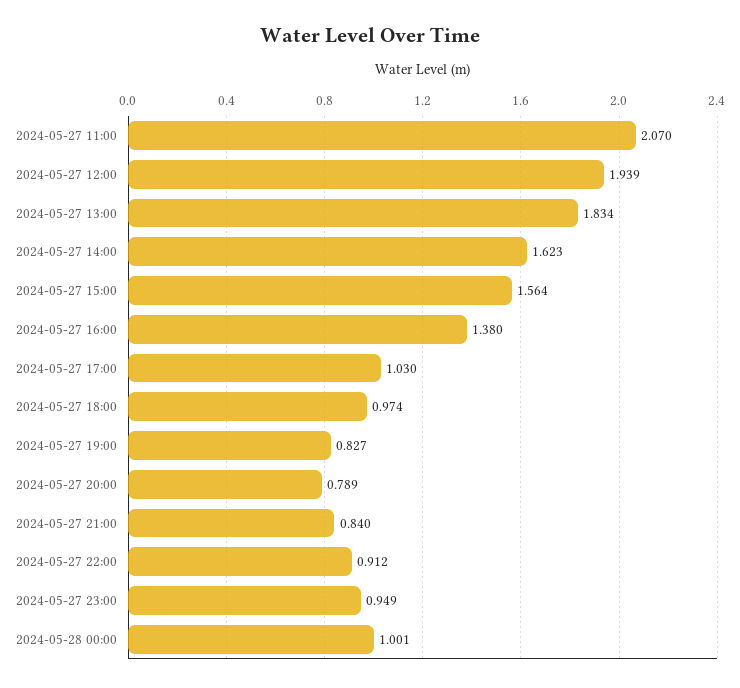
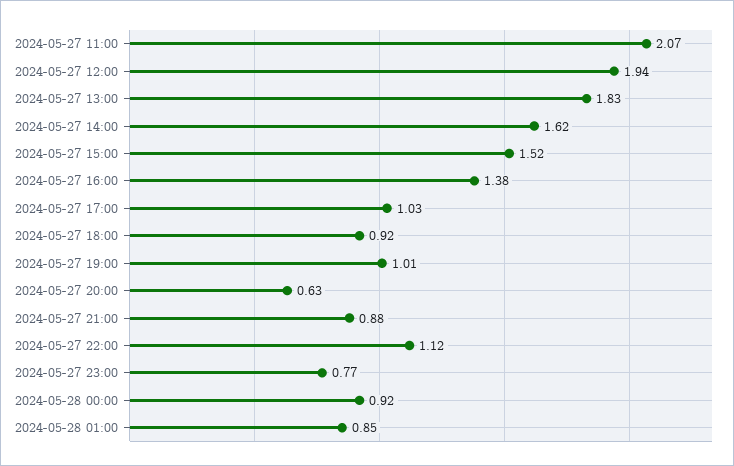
2024-05-27 15:00: 1.564 -> 1.52
2024-05-27 18:00: 0.974 -> 0.92
2024-05-27 19:00: 0.827 -> 1.01
2024-05-27 20:00: 0.789 -> 0.63
2024-05-27 21:00: 0.84 -> 0.88
2024-05-27 22:00: 0.912 -> 1.12
2024-05-27 23:00: 0.949 -> 0.77
2024-05-28 00:00: 1.001 -> 0.92
2024-05-28 01:00: none -> 0.85

